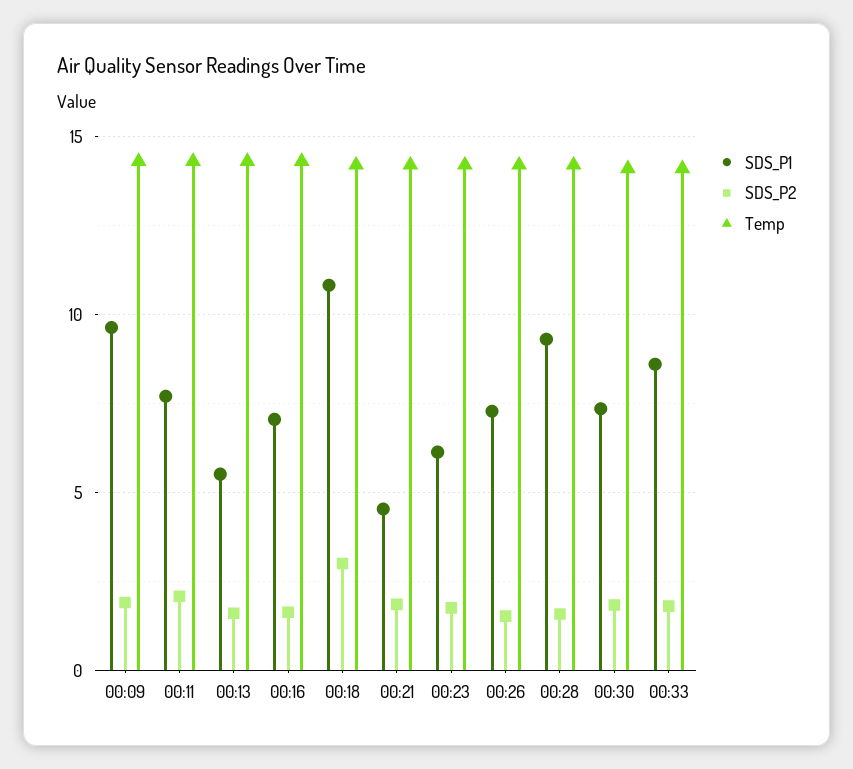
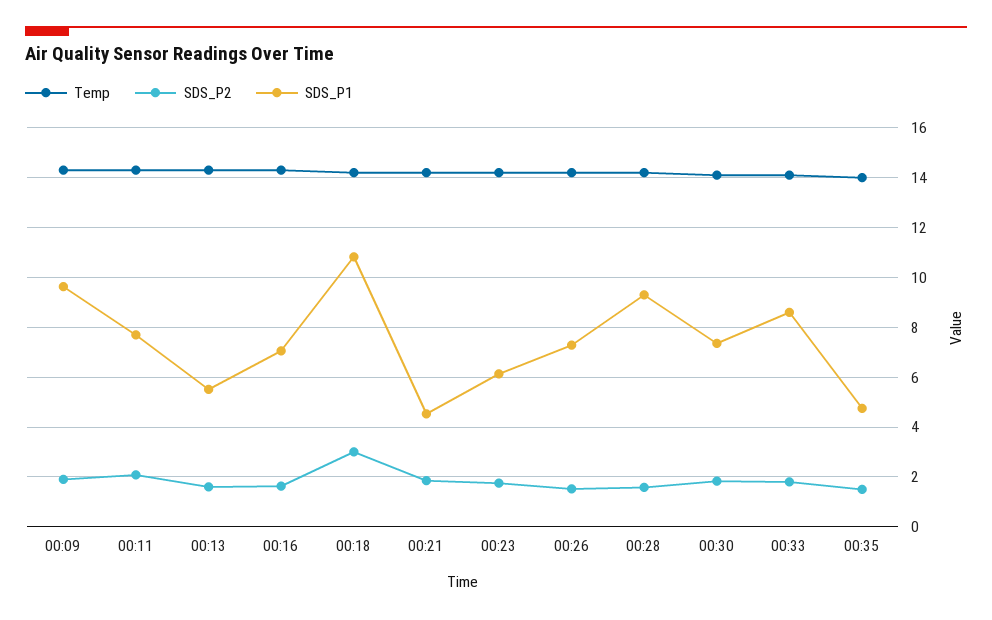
Temp, 00:35: none -> 14
SDS_P2, 00:35: none -> 1.5
SDS_P1, 00:35: none -> 4.75

